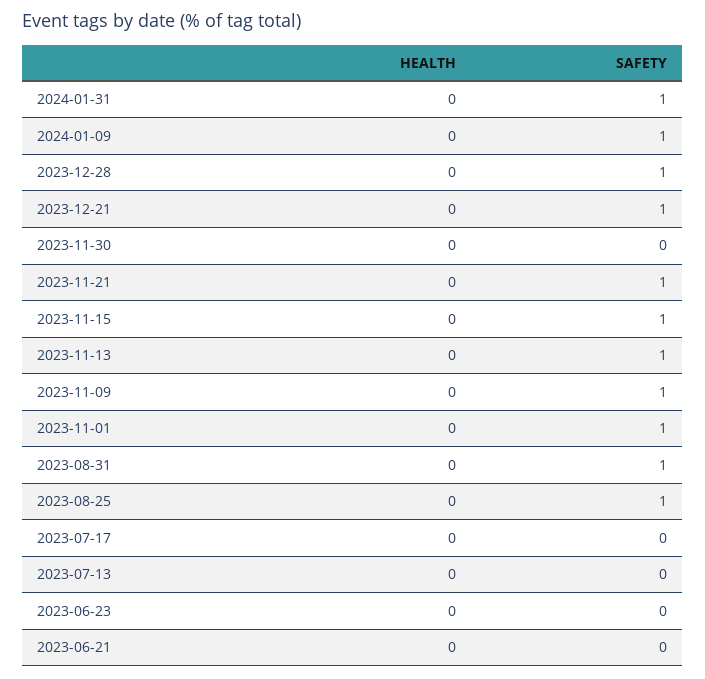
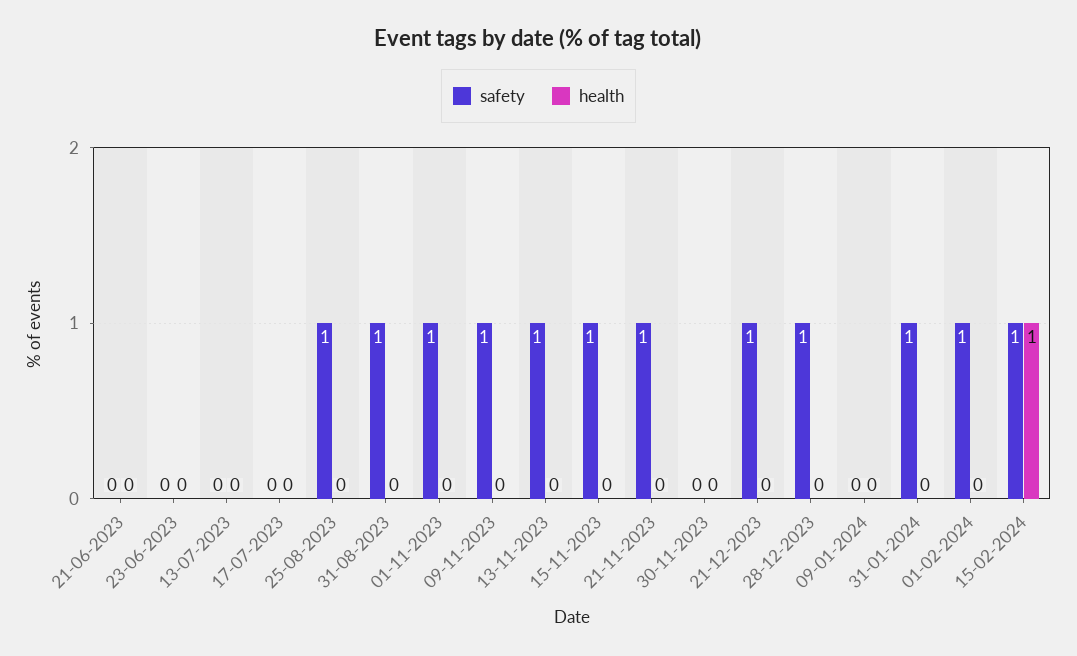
SAFETY, 2024-01-09: 1 -> 0
SAFETY, 01-02-2024: none -> 1
HEALTH, 01-02-2024: none -> 0
SAFETY, 15-02-2024: none -> 1
HEALTH, 15-02-2024: none -> 1

